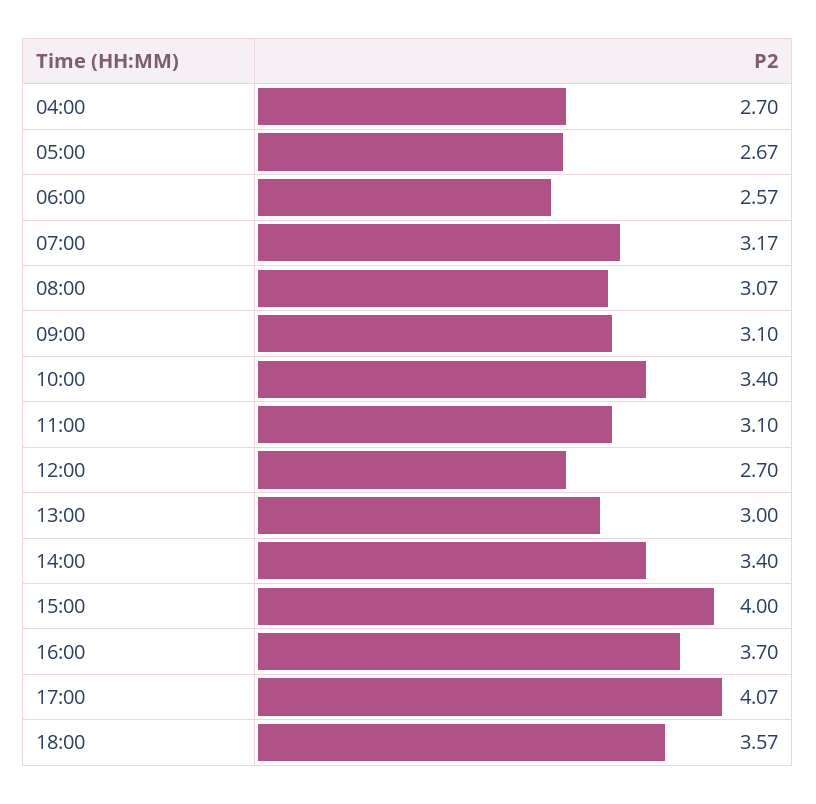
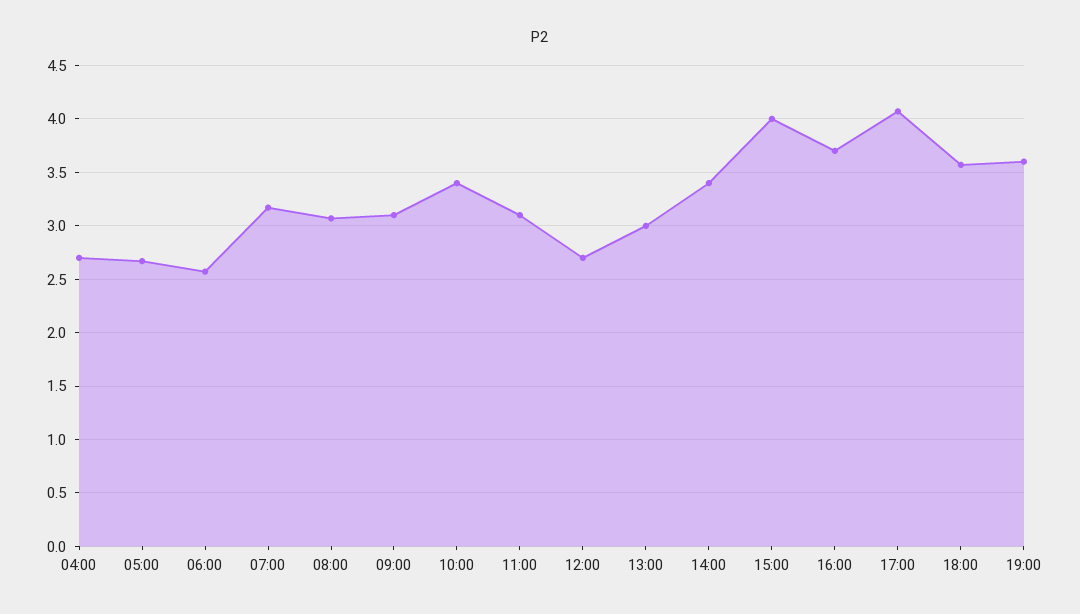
19:00: none -> 3.6

